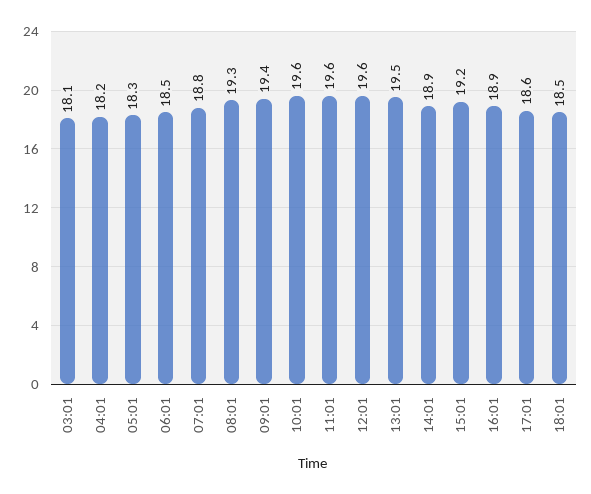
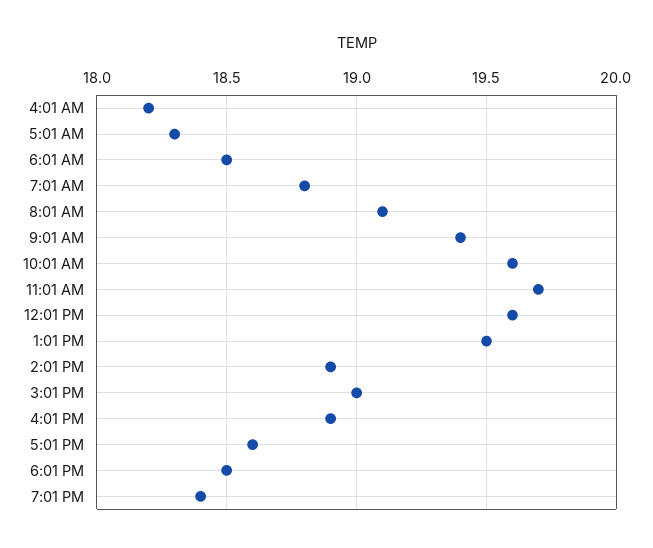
03:01: 18.1 -> none
08:01: 19.3 -> 19.1
11:01: 19.6 -> 19.7
15:01: 19.2 -> 19
7:01 PM: none -> 18.4

